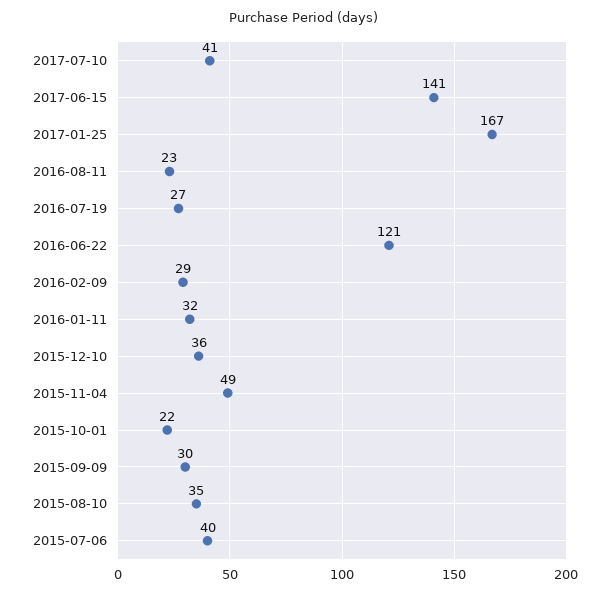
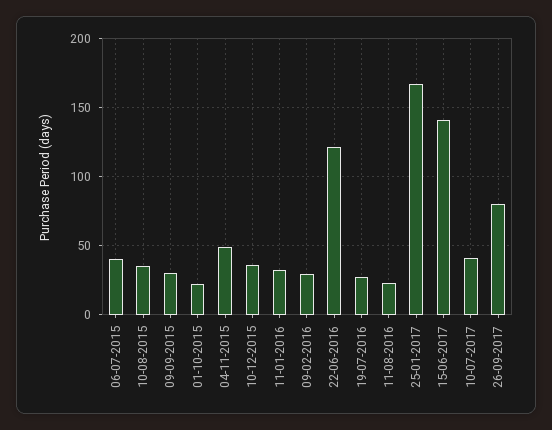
26-09-2017: none -> 80

